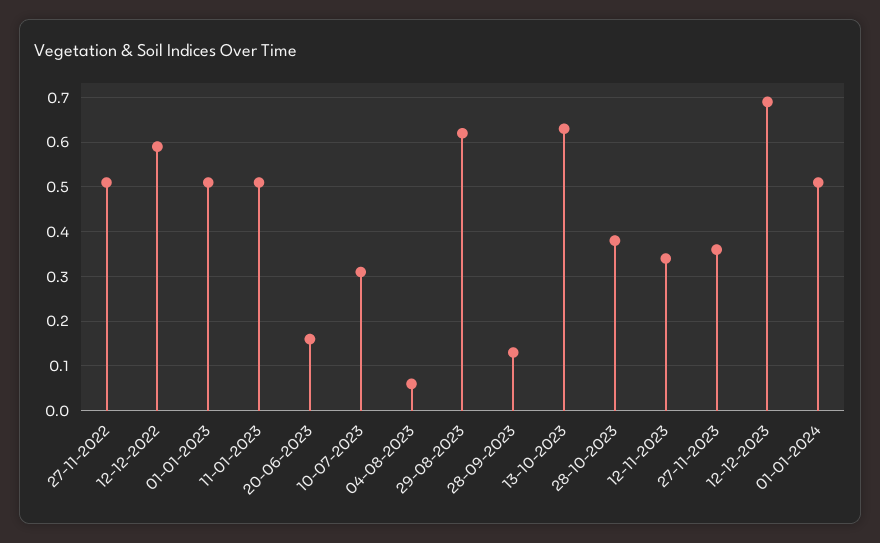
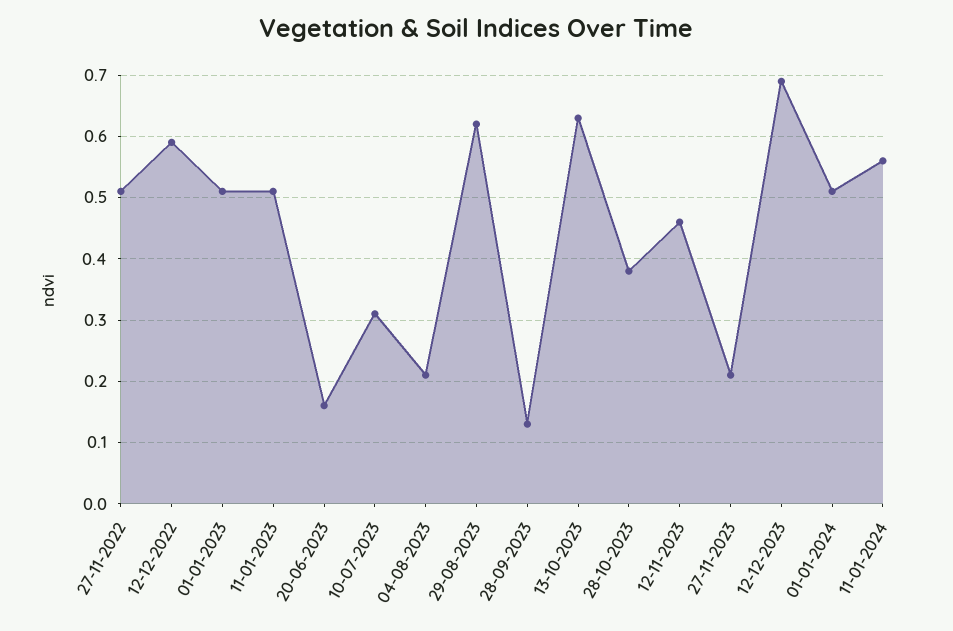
04-08-2023: 0.05 -> 0.21
12-11-2023: 0.35 -> 0.46
27-11-2023: 0.35 -> 0.21
11-01-2024: none -> 0.56

